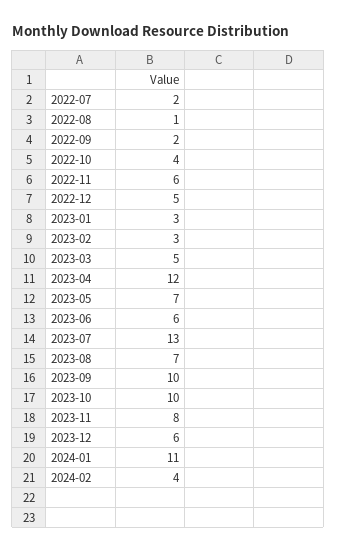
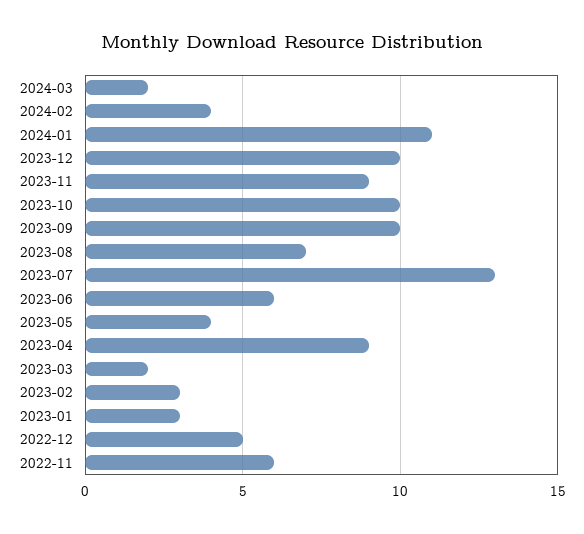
2022-07: 2 -> none
2022-08: 1 -> none
2022-09: 2 -> none
2022-10: 4 -> none
2023-03: 5 -> 2
2023-04: 12 -> 9
2023-05: 7 -> 4
2023-11: 8 -> 9
2023-12: 6 -> 10
2024-03: none -> 2

